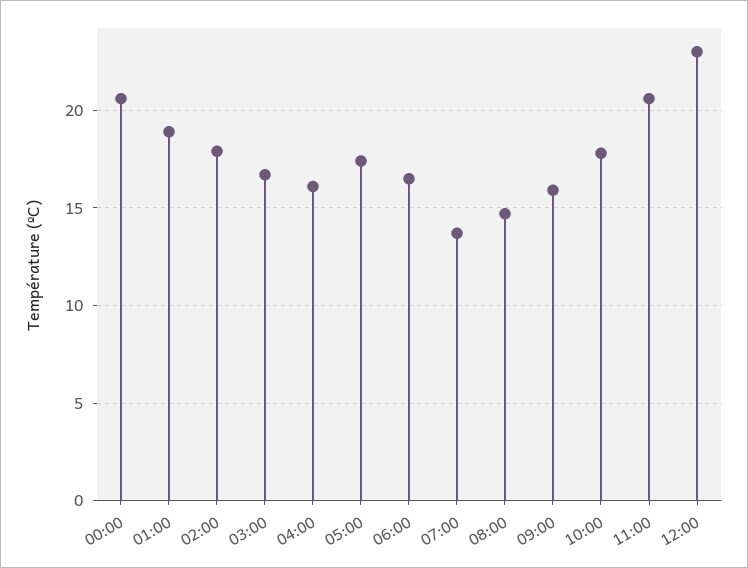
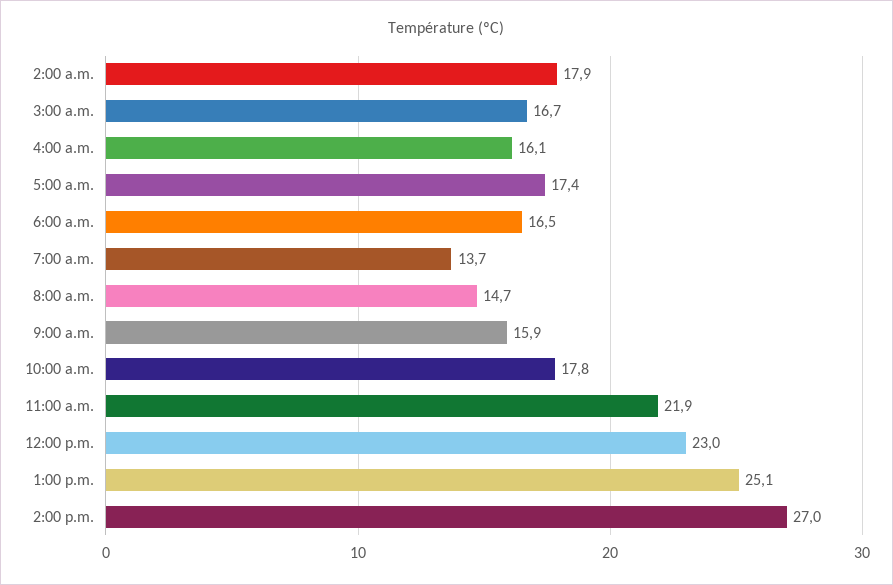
00:00: 20.5 -> none
01:00: 19 -> none
11:00: 20.5 -> 21.9
1:00 p.m.: none -> 25.1
2:00 p.m.: none -> 27

